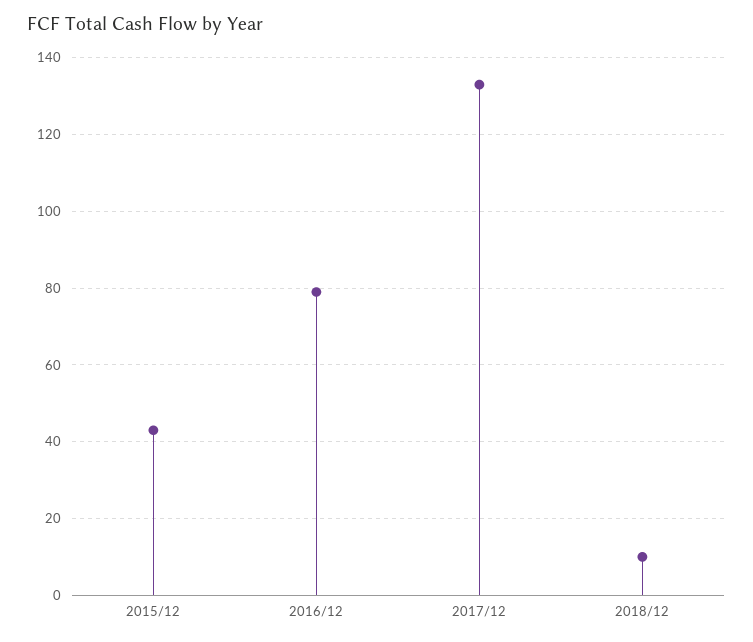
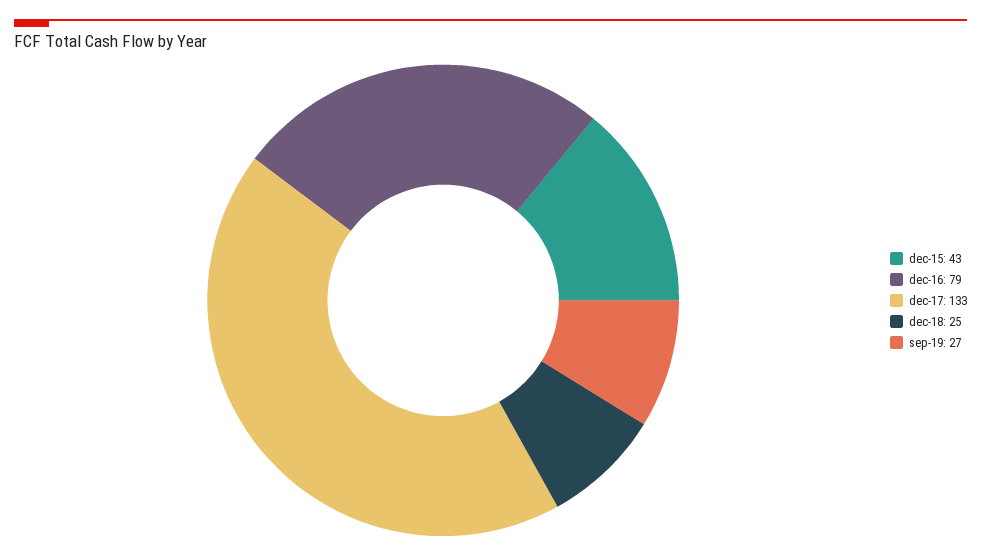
2018/12: 10 -> 25
sep-19: none -> 27

